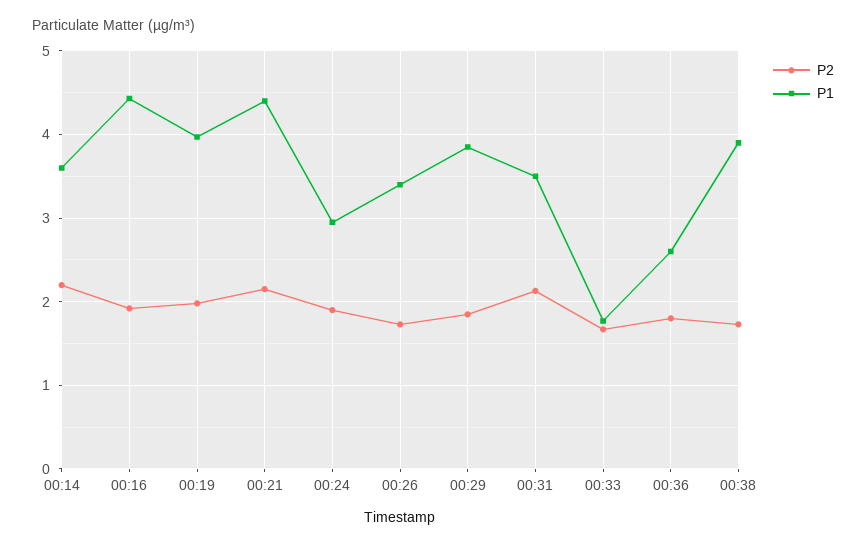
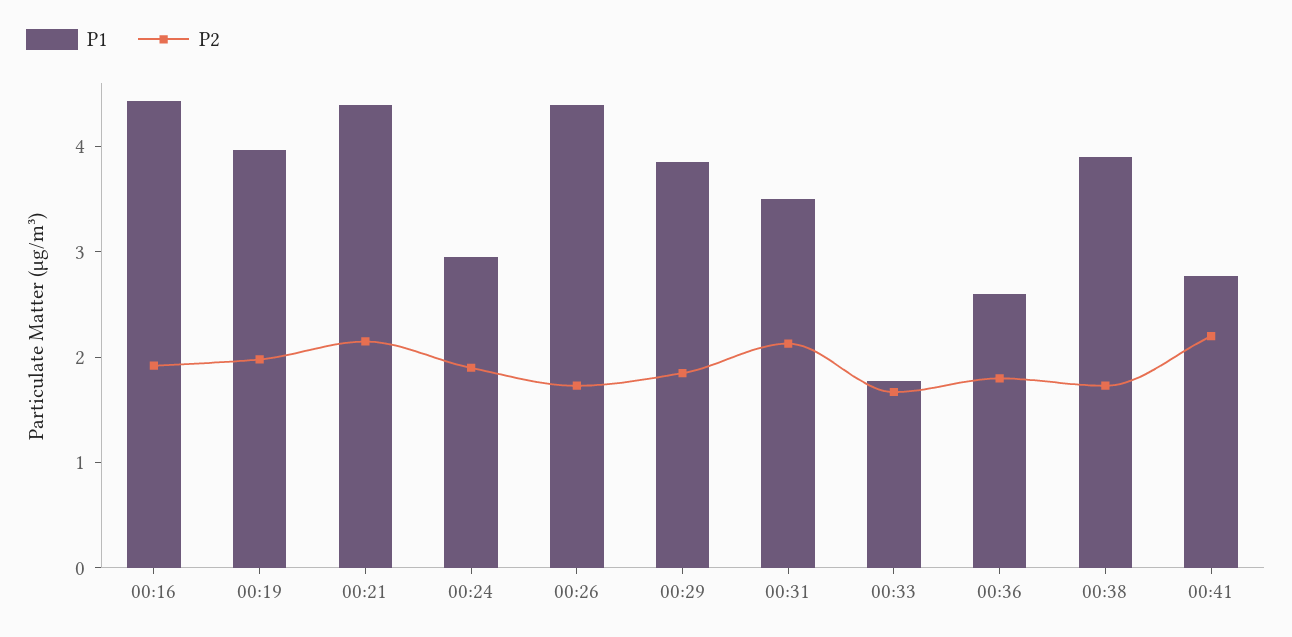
P2, 00:14: 2.2 -> none
P1, 00:14: 3.6 -> none
P1, 00:26: 3.4 -> 4.4
P1, 00:41: none -> 2.8
P2, 00:41: none -> 2.2

